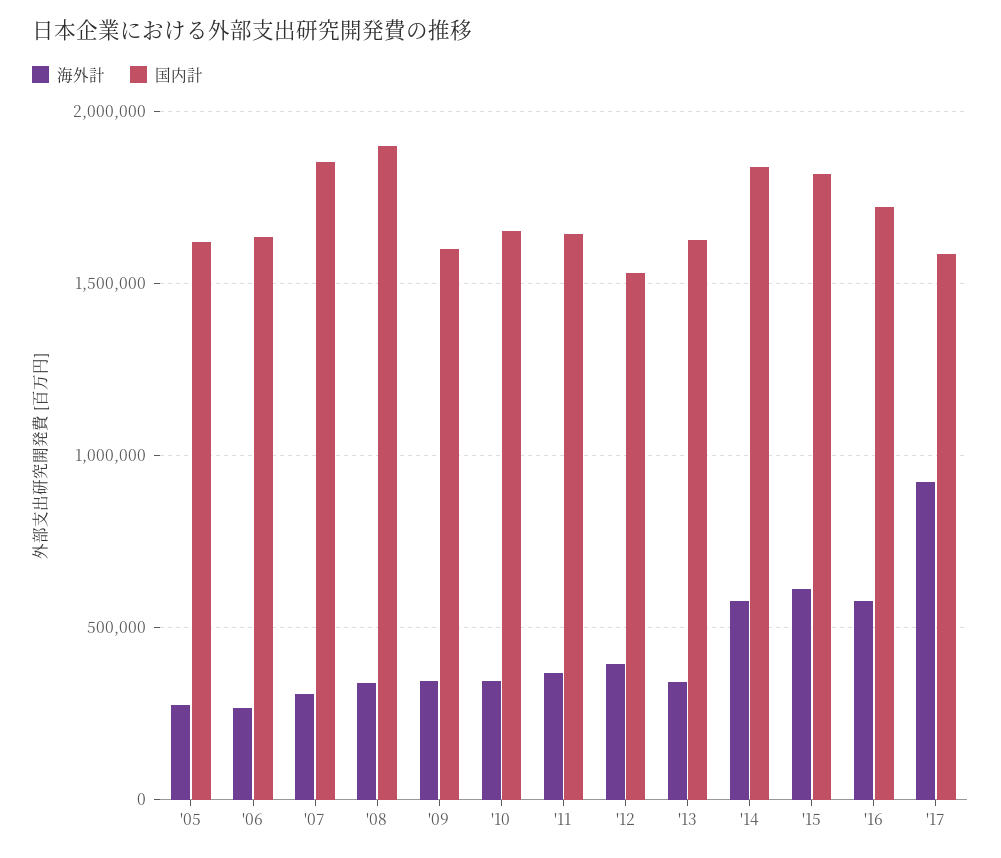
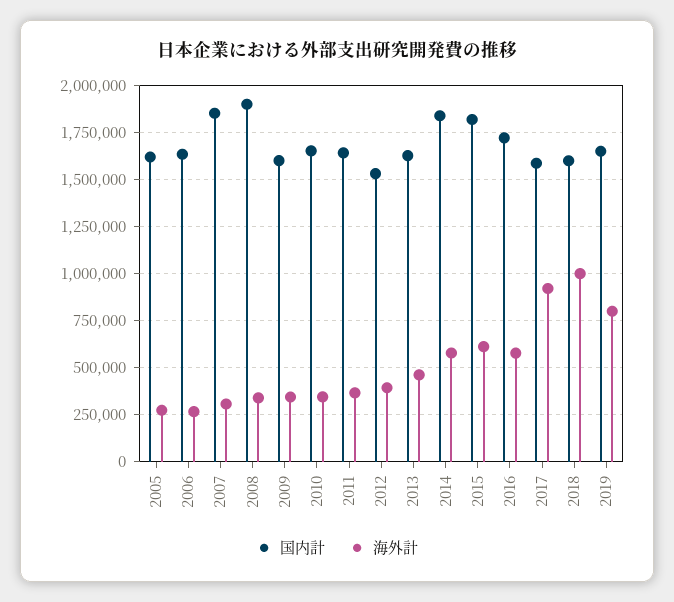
海外計, '13: 350000 -> 450000
国内計, 2018: none -> 1600000
海外計, 2018: none -> 1000000
国内計, 2019: none -> 1650000
海外計, 2019: none -> 800000

